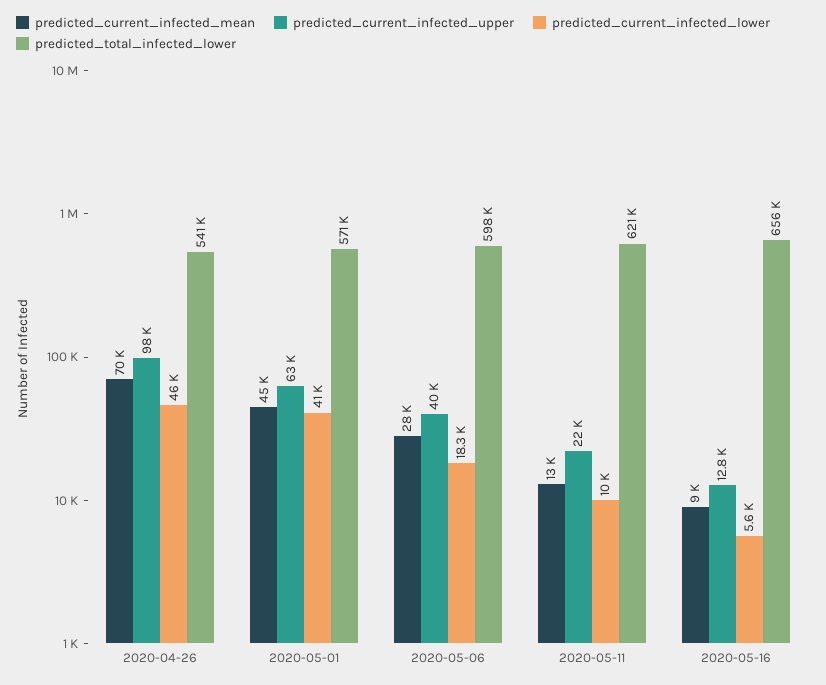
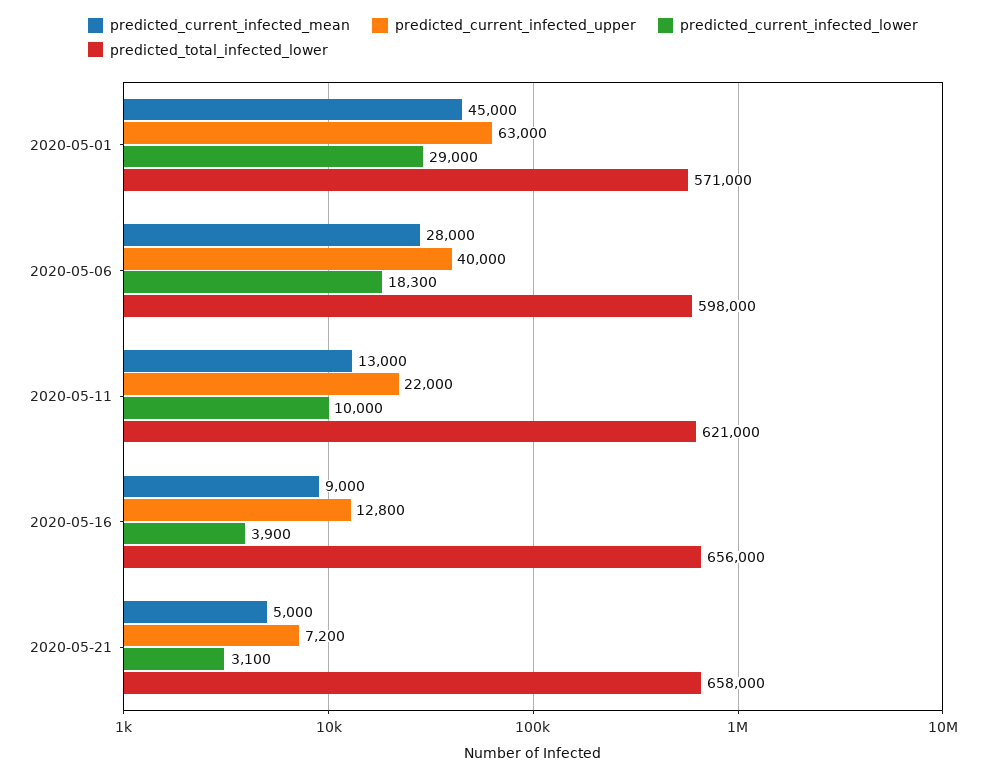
predicted_current_infected_mean, 2020-04-26: 70000 -> none
predicted_current_infected_upper, 2020-04-26: 98000 -> none
predicted_current_infected_lower, 2020-04-26: 46000 -> none
predicted_total_infected_lower, 2020-04-26: 541000 -> none
predicted_current_infected_lower, 2020-05-01: 41000 -> 29000
predicted_current_infected_lower, 2020-05-16: 5600 -> 3900
predicted_current_infected_mean, 2020-05-21: none -> 5000
predicted_current_infected_upper, 2020-05-21: none -> 7200
predicted_current_infected_lower, 2020-05-21: none -> 3100
predicted_total_infected_lower, 2020-05-21: none -> 658000

